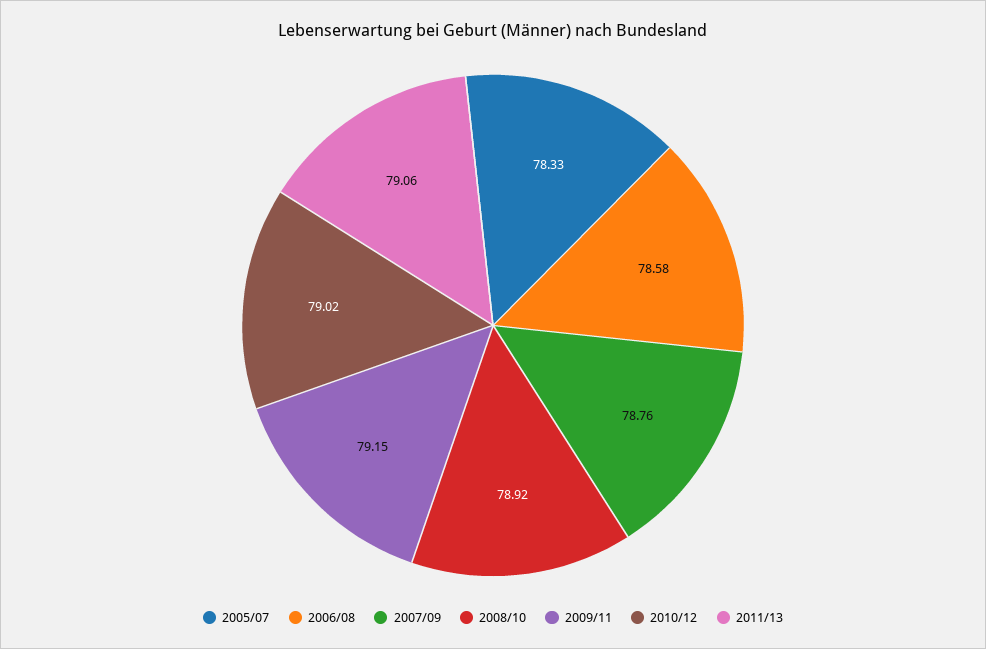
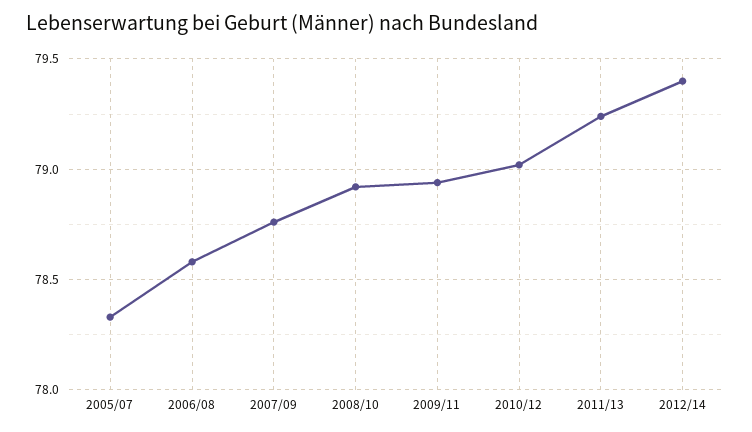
2009/11: 79.15 -> 78.95
2011/13: 79.06 -> 79.25
2012/14: none -> 79.4

